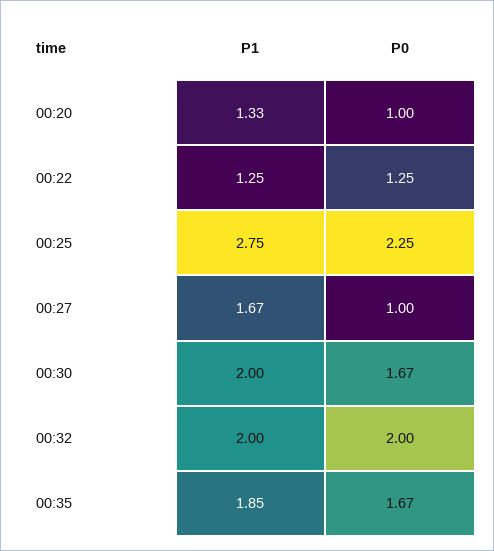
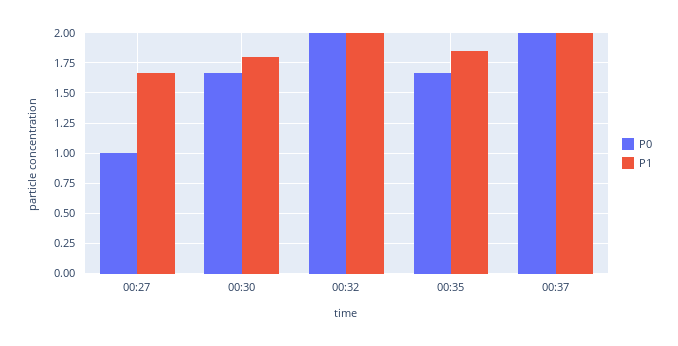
P1, 00:20: 1.33 -> none
P0, 00:20: 1 -> none
P1, 00:22: 1.25 -> none
P0, 00:22: 1.25 -> none
P1, 00:25: 2.75 -> none
P0, 00:25: 2.25 -> none
P1, 00:30: 2 -> 1.8
P0, 00:37: none -> 2
P1, 00:37: none -> 2

